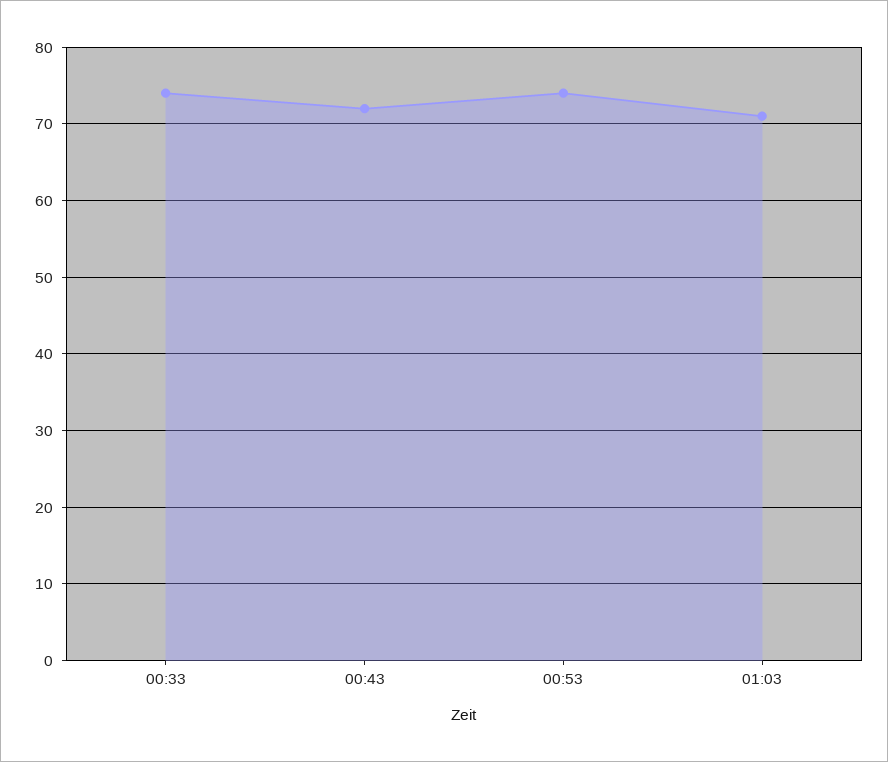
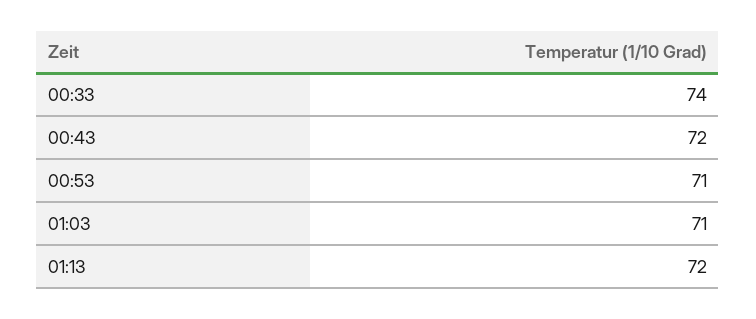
00:53: 74 -> 71
01:13: none -> 72

